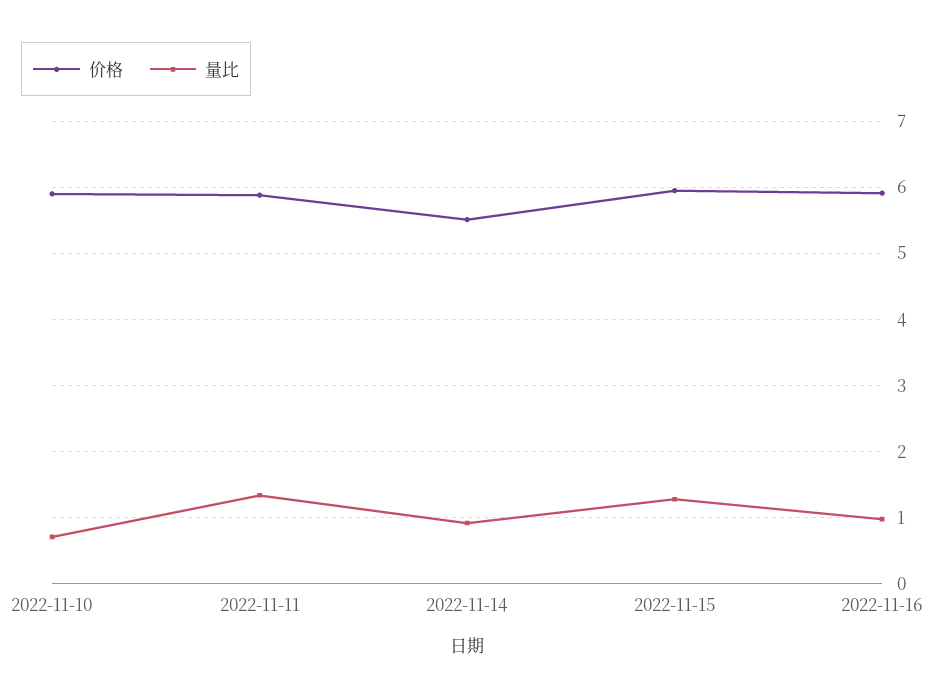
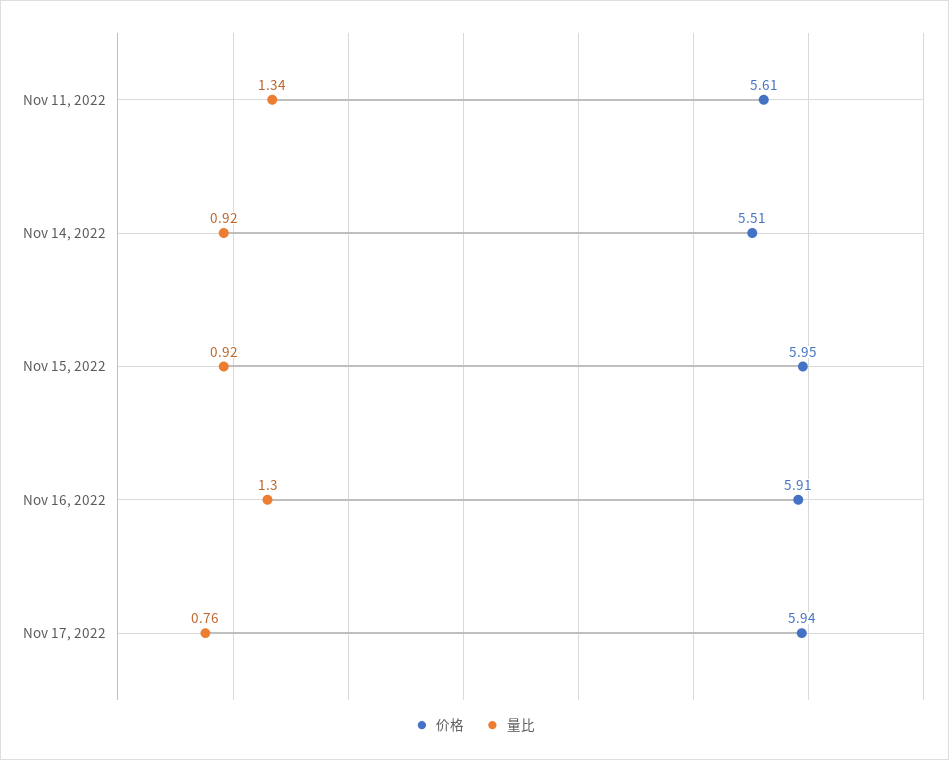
价格, 2022-11-10: 5.9 -> none
量比, 2022-11-10: 0.7 -> none
价格, 2022-11-11: 5.9 -> 5.61
量比, 2022-11-15: 1.3 -> 0.92
量比, 2022-11-16: 1 -> 1.3
价格, Nov 17, 2022: none -> 5.94
量比, Nov 17, 2022: none -> 0.76

